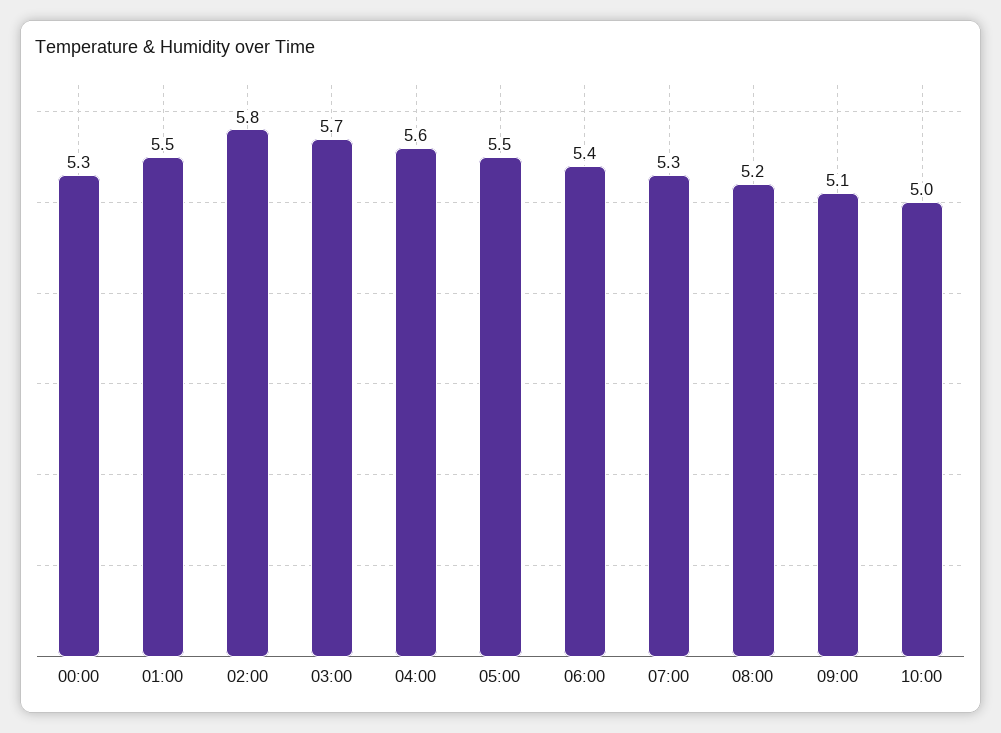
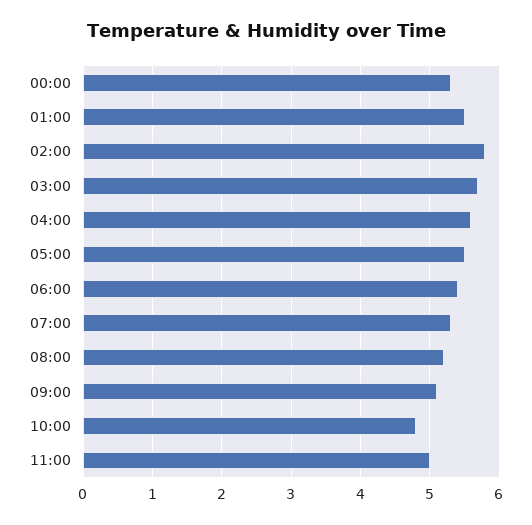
10:00: 5 -> 4.8
11:00: none -> 5

